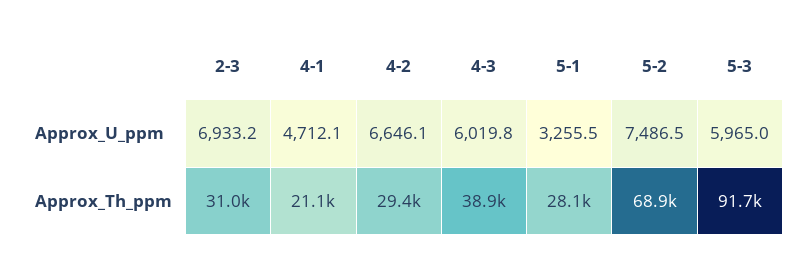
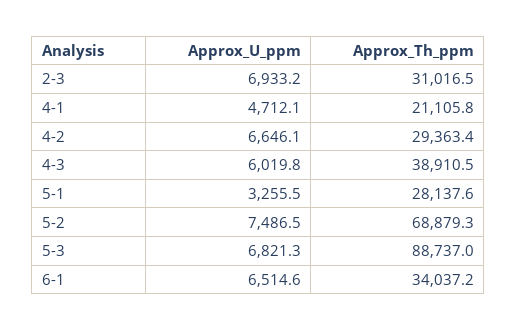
5-3, Approx_U_ppm: 5965 -> 6821.3
5-3, Approx_Th_ppm: 91700 -> 88737
6-1, Approx_U_ppm: none -> 6514.6
6-1, Approx_Th_ppm: none -> 34037.2

